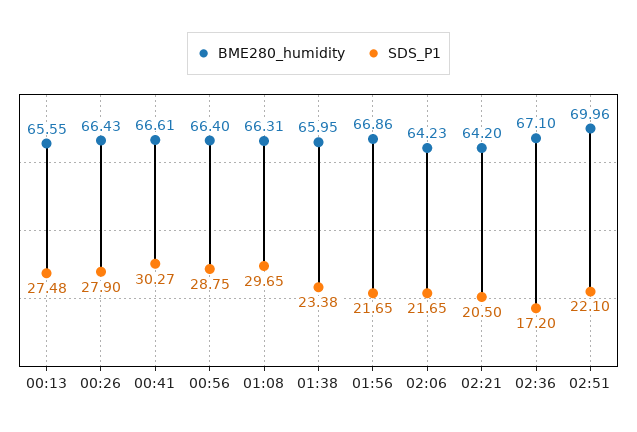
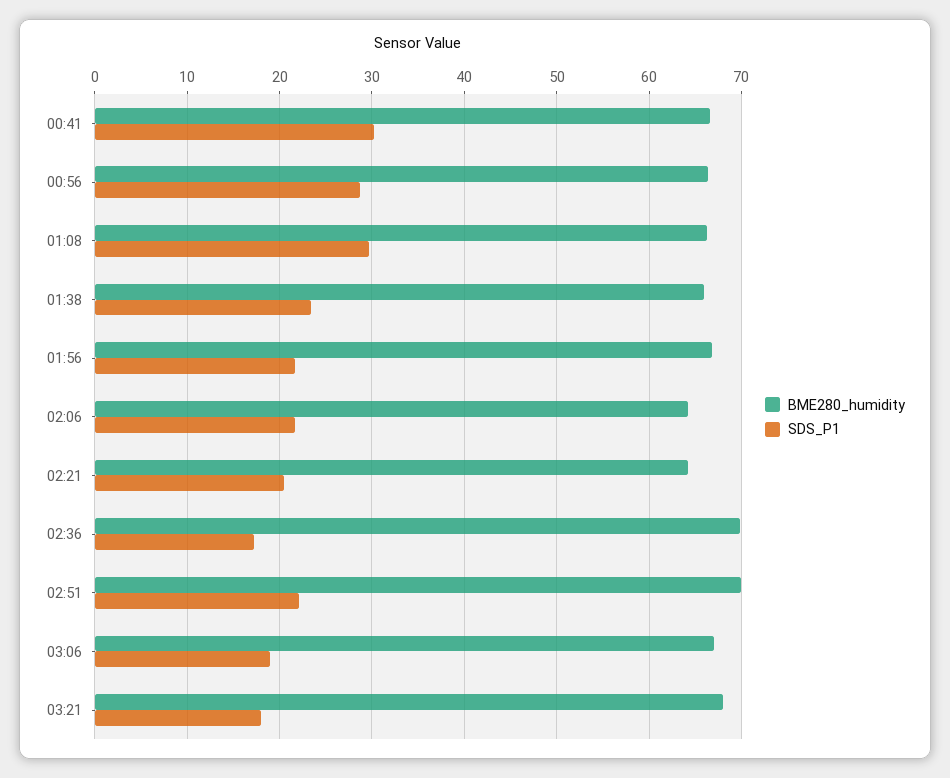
BME280_humidity, 00:13: 65.55 -> none
SDS_P1, 00:13: 27.48 -> none
BME280_humidity, 00:26: 66.43 -> none
SDS_P1, 00:26: 27.9 -> none
BME280_humidity, 02:36: 67.1 -> 70
BME280_humidity, 03:06: none -> 67
SDS_P1, 03:06: none -> 19
BME280_humidity, 03:21: none -> 68
SDS_P1, 03:21: none -> 18

